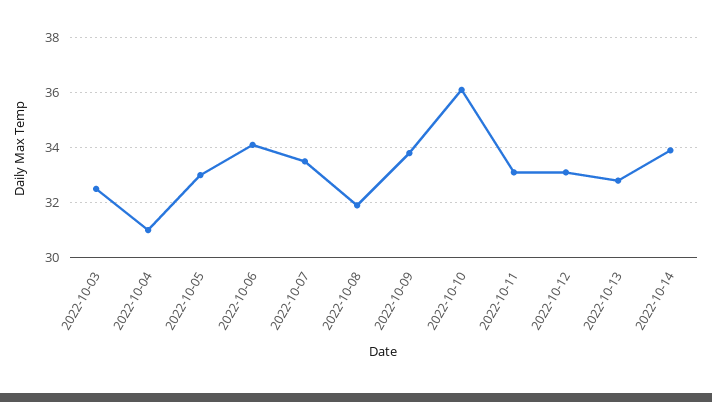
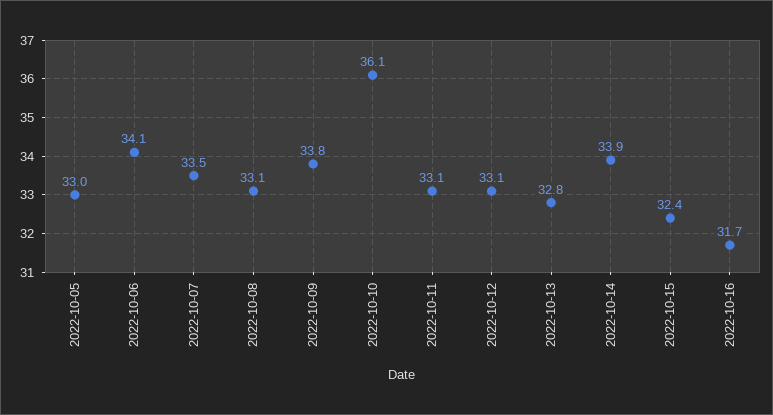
2022-10-03: 32.5 -> none
2022-10-04: 31 -> none
2022-10-08: 32 -> 33.1
2022-10-15: none -> 32.4
2022-10-16: none -> 31.7

